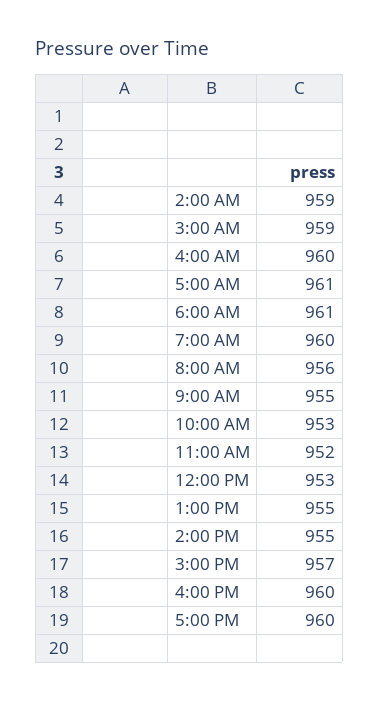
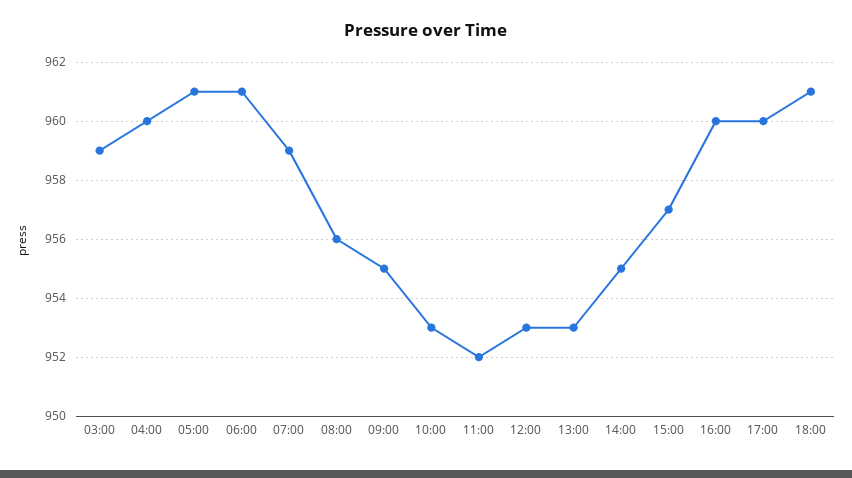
2:00 AM: 959 -> none
7:00 AM: 960 -> 959
1:00 PM: 955 -> 953
18:00: none -> 961

